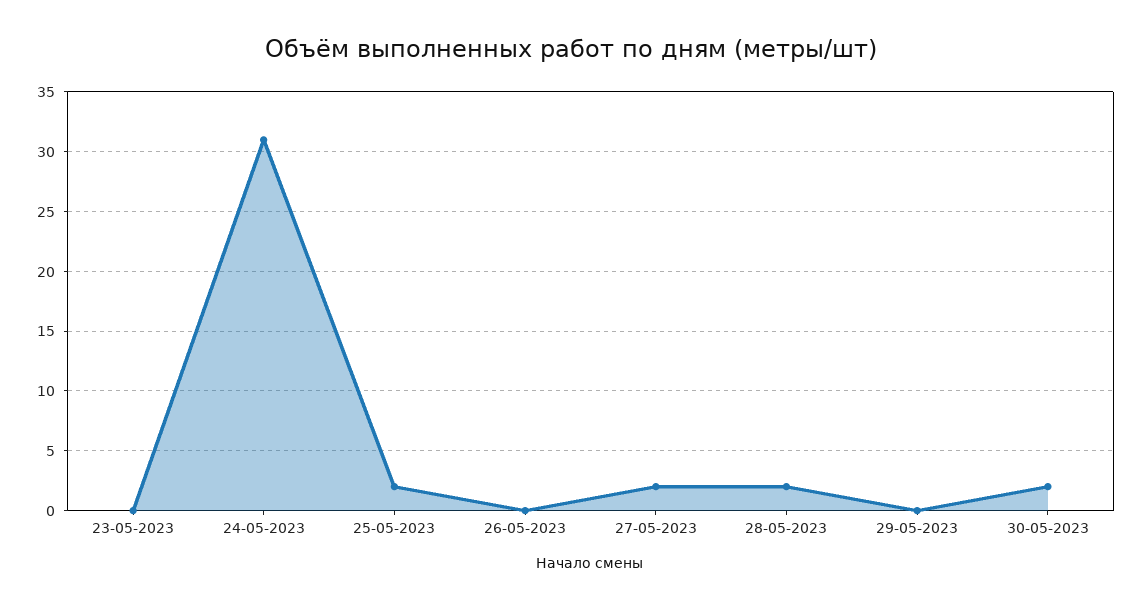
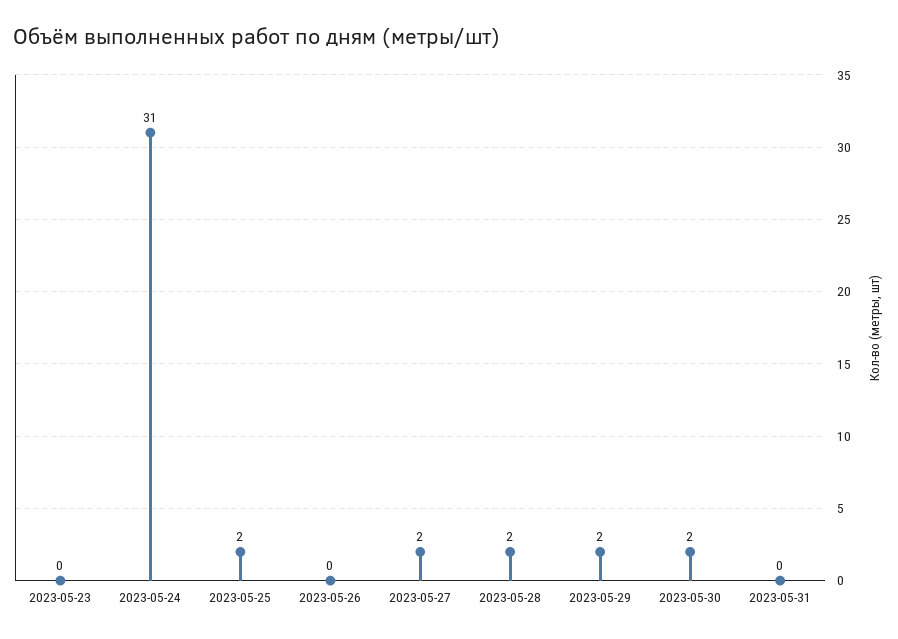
29-05-2023: 0 -> 2
2023-05-31: none -> 0

